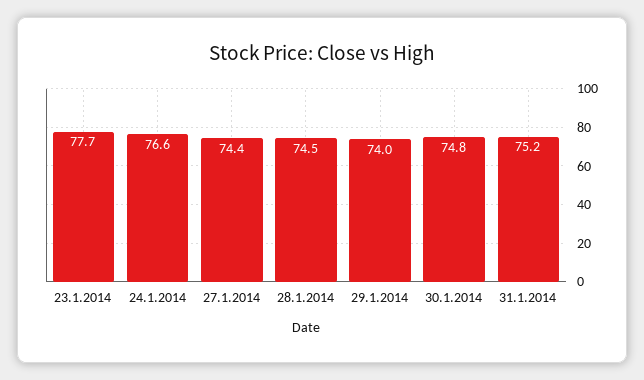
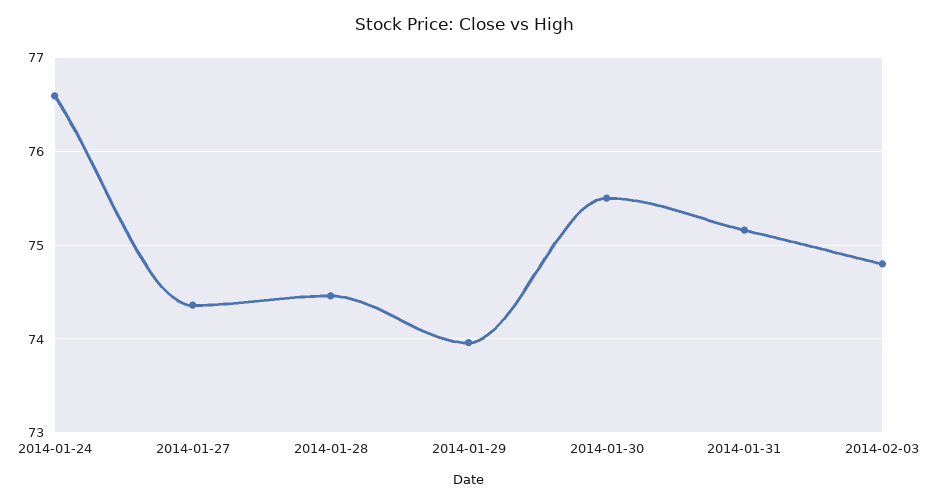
23.1.2014: 77.7 -> none
30.1.2014: 74.8 -> 75.5
2014-02-03: none -> 74.8

